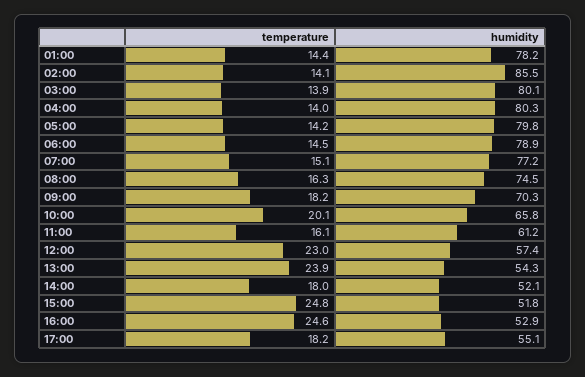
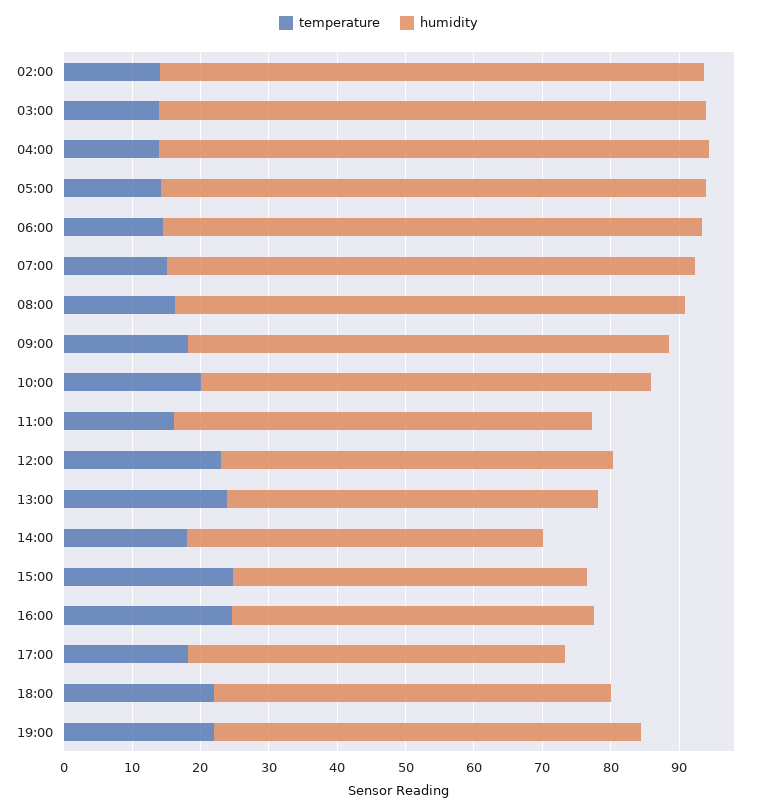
temperature, 01:00: 14.4 -> none
humidity, 01:00: 78.2 -> none
humidity, 02:00: 85.5 -> 80
temperature, 18:00: none -> 22
humidity, 18:00: none -> 58
temperature, 19:00: none -> 22
humidity, 19:00: none -> 62

